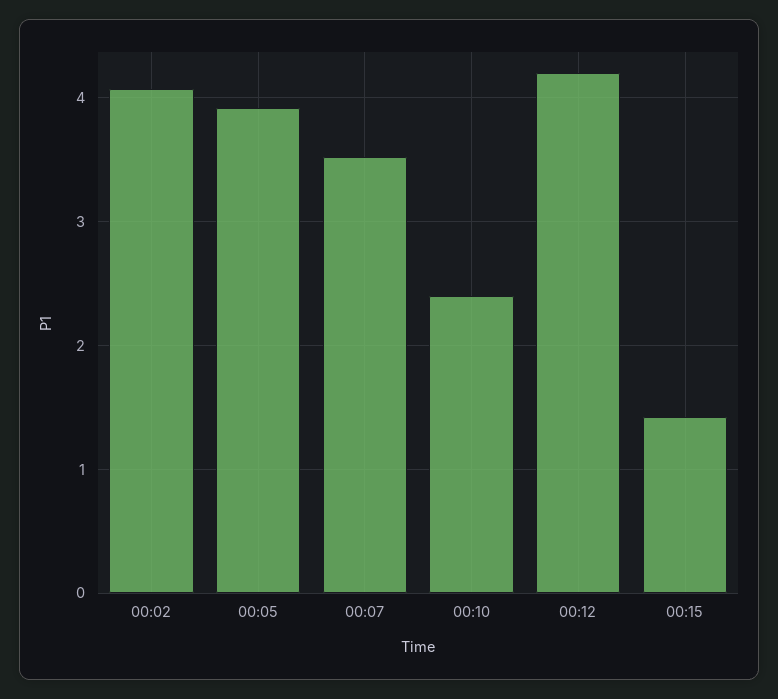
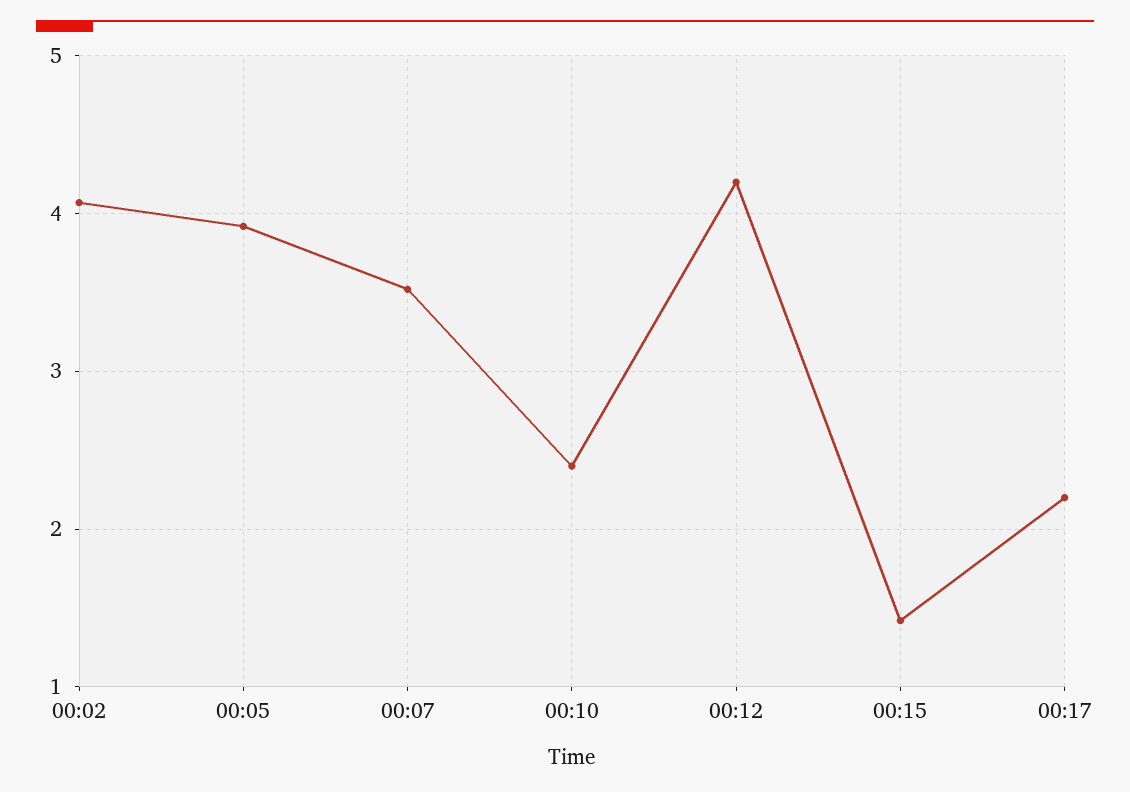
00:17: none -> 2.2

